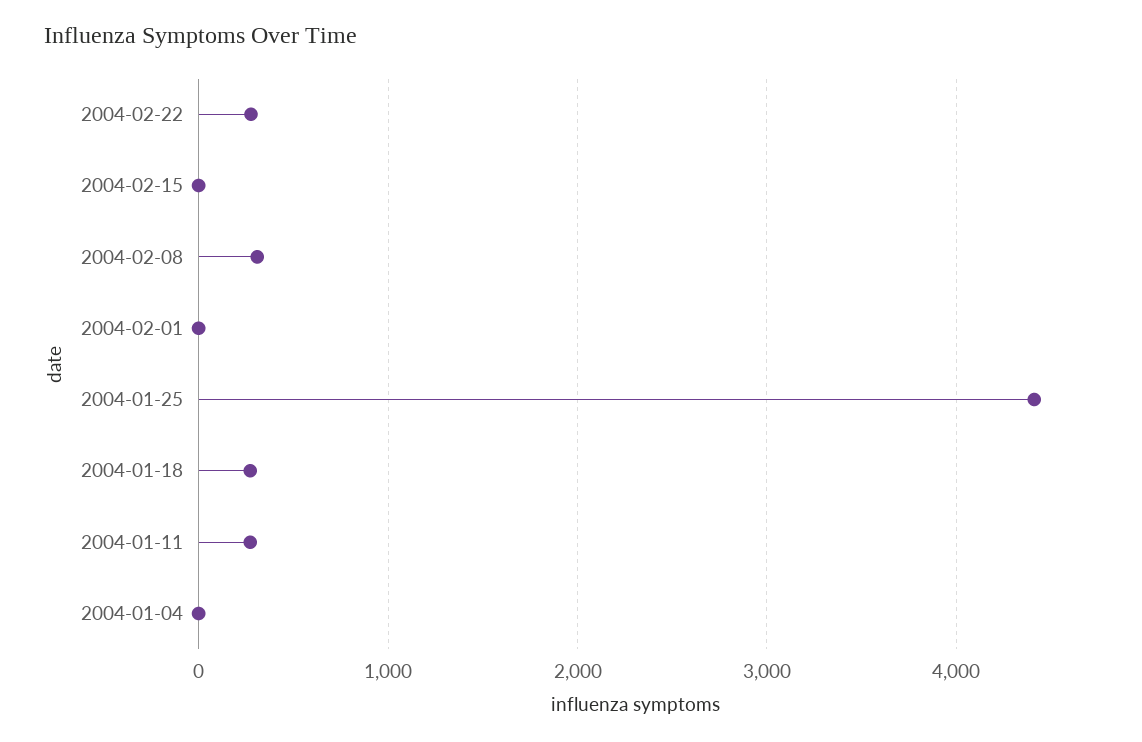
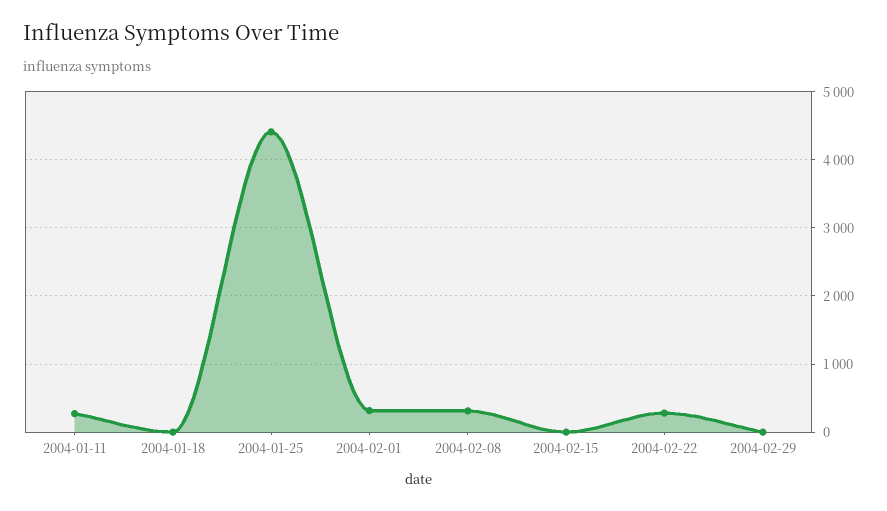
2004-02-01: 0 -> 300
2004-01-18: 300 -> 0
2004-01-04: 0 -> none
2004-02-29: none -> 0

